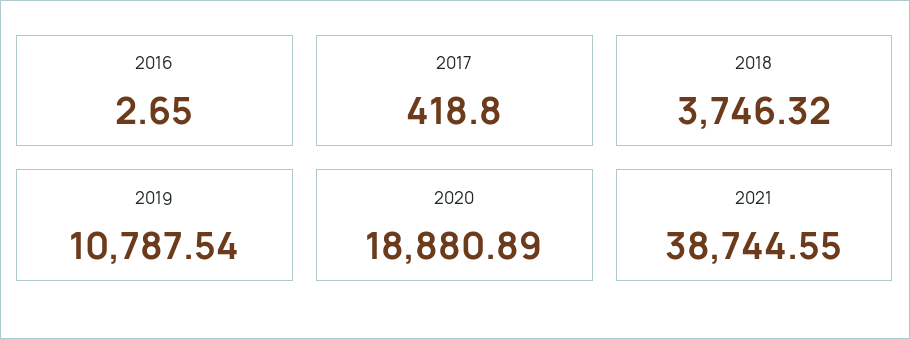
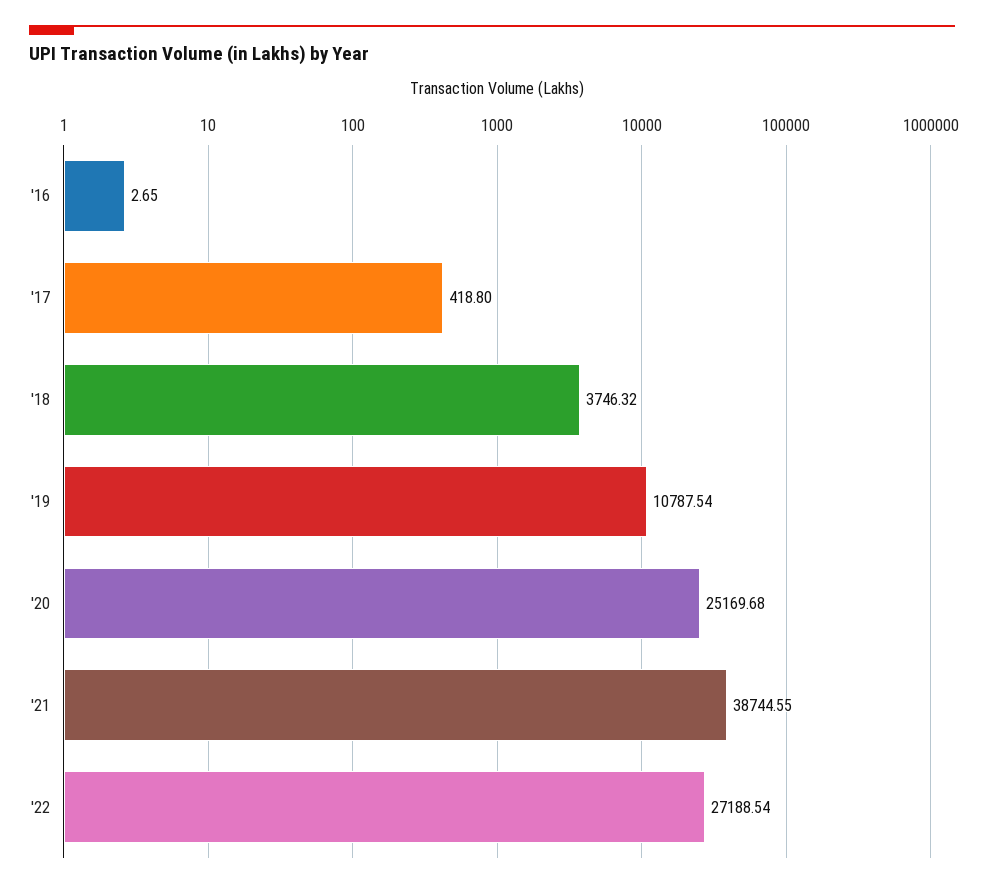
2020: 18880.89 -> 25169.68
'22: none -> 27188.54

